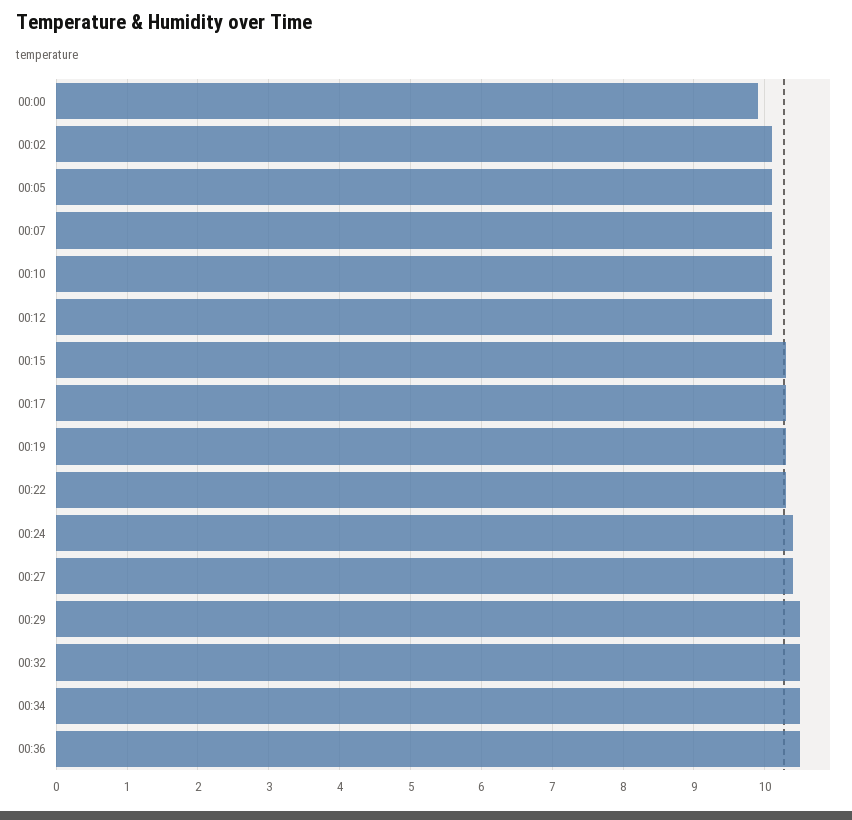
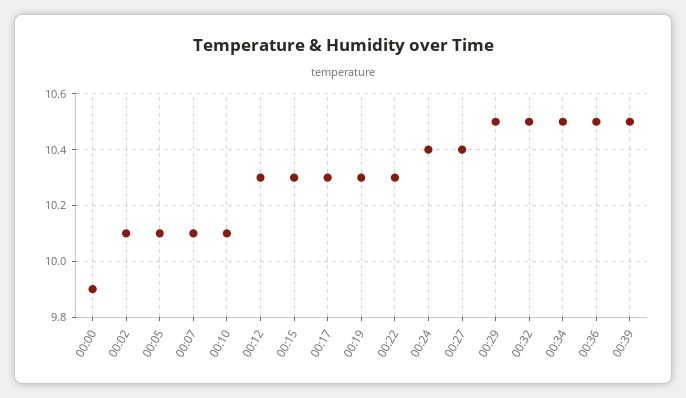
00:12: 10.1 -> 10.3
00:39: none -> 10.5

